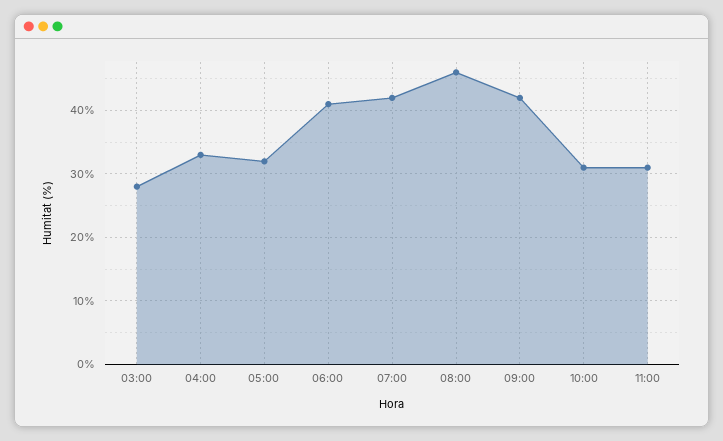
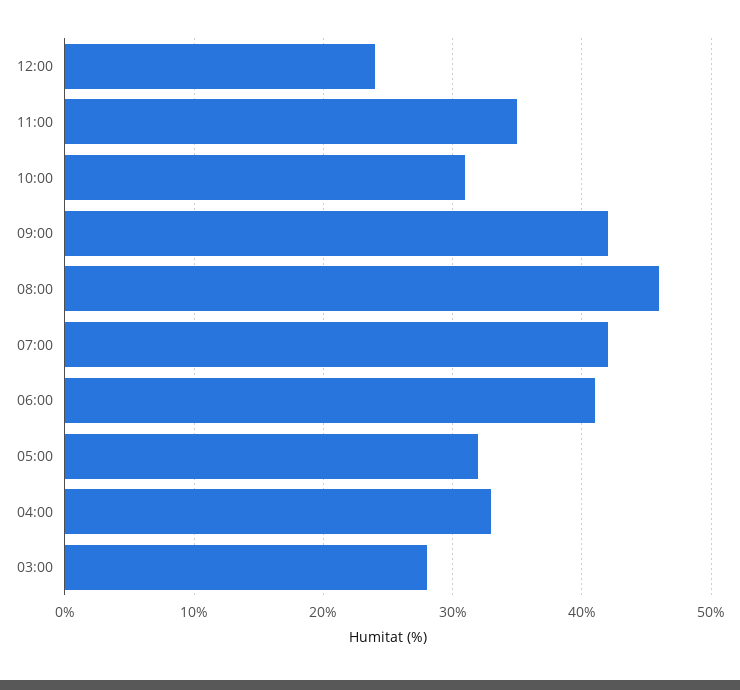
11:00: 31 -> 35
12:00: none -> 24

